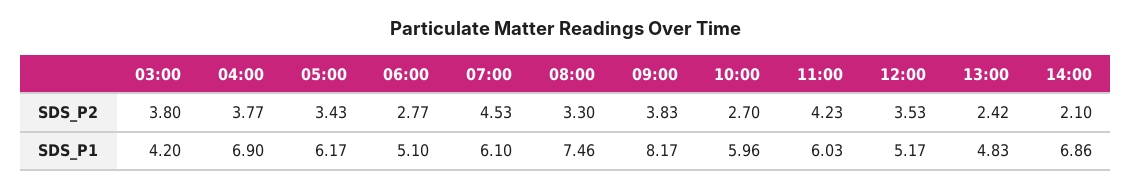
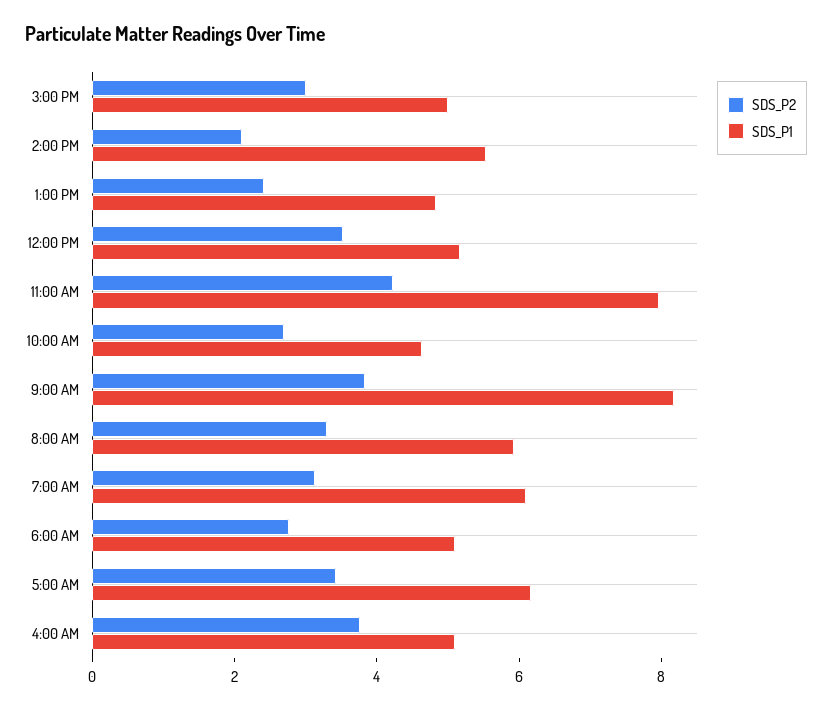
SDS_P2, 03:00: 3.8 -> none
SDS_P2, 07:00: 4.53 -> 3
SDS_P1, 03:00: 4.2 -> none
SDS_P1, 04:00: 6.9 -> 5
SDS_P1, 08:00: 7.46 -> 6
SDS_P1, 10:00: 5.96 -> 4.5
SDS_P1, 11:00: 6.03 -> 8
SDS_P1, 14:00: 6.86 -> 5.5
SDS_P2, 3:00 PM: none -> 3
SDS_P1, 3:00 PM: none -> 5

